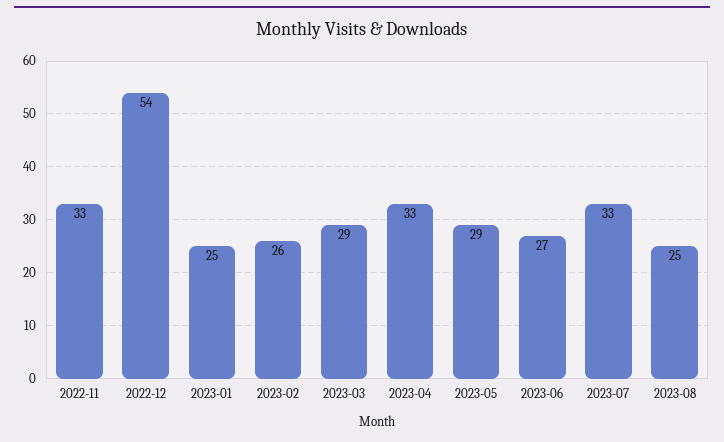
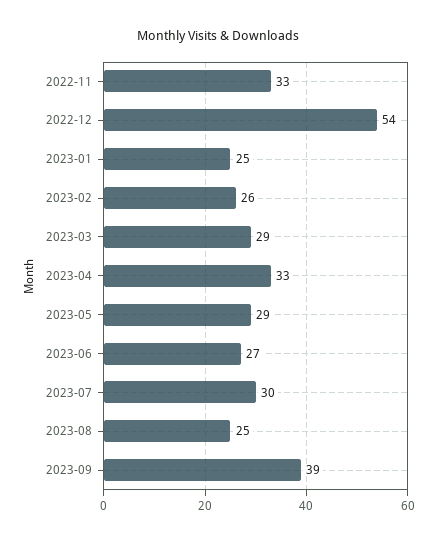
2023-07: 33 -> 30
2023-09: none -> 39

